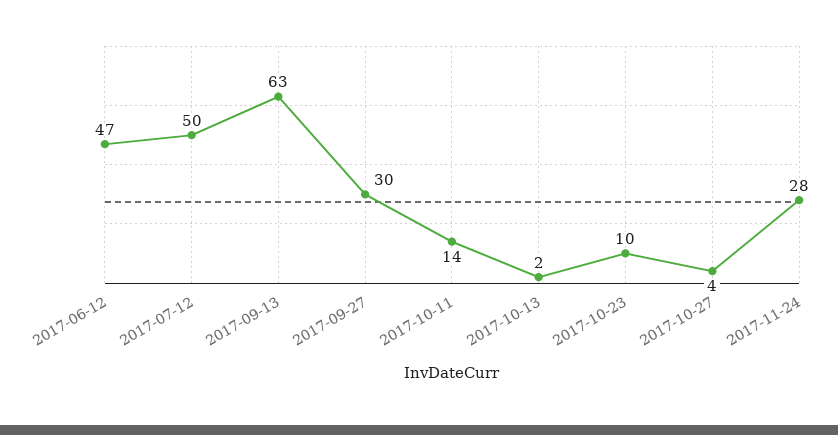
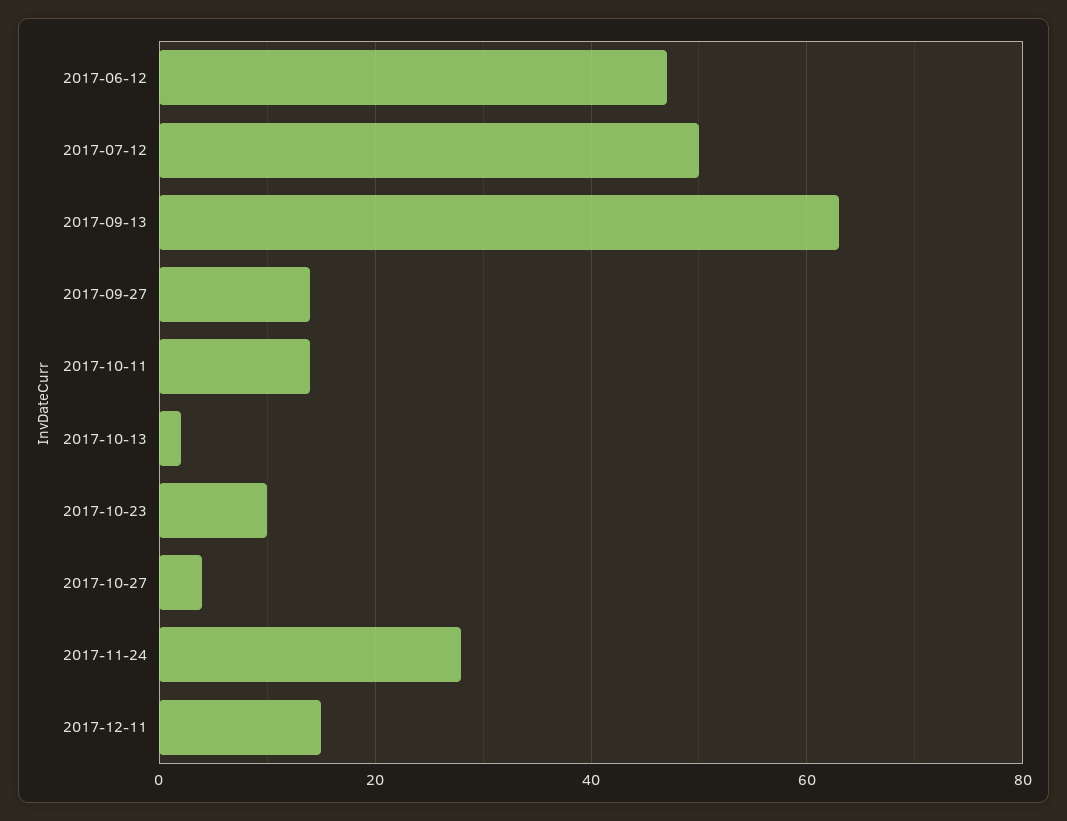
2017-09-27: 30 -> 15
2017-12-11: none -> 15

